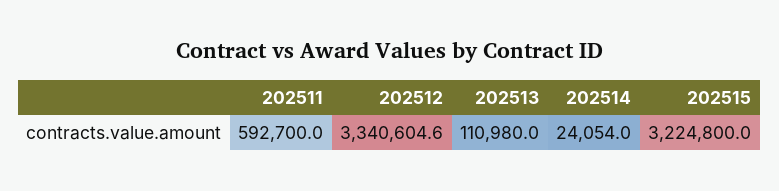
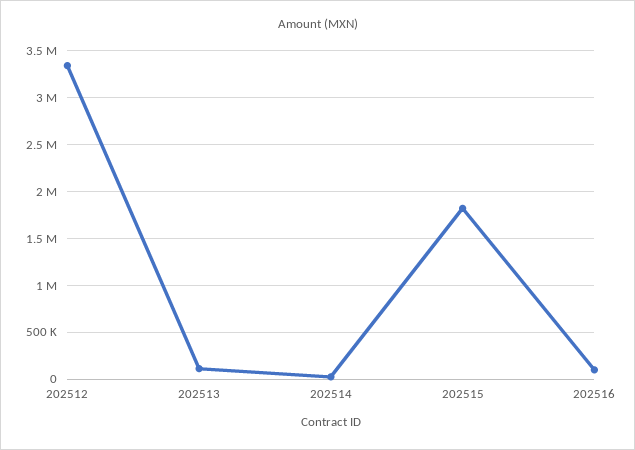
202511: 592700 -> none
202515: 3224800 -> 1800000
202516: none -> 100000

